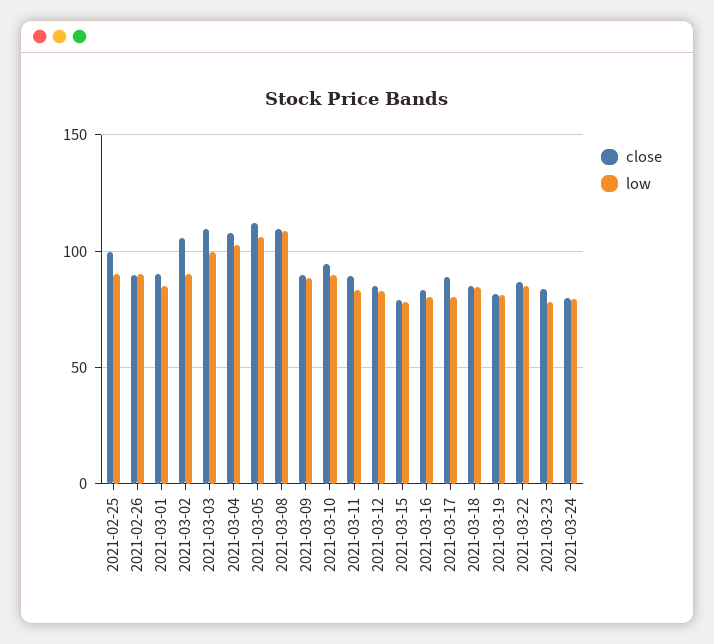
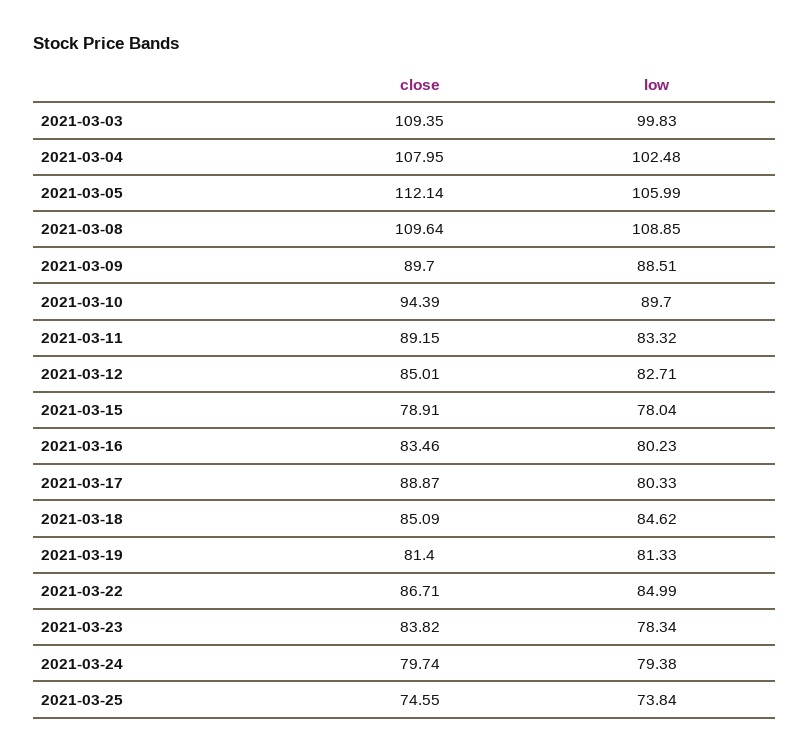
close, 2021-02-25: 100 -> none
low, 2021-02-25: 90 -> none
close, 2021-02-26: 90 -> none
low, 2021-02-26: 90 -> none
close, 2021-03-01: 90 -> none
low, 2021-03-01: 85 -> none
close, 2021-03-02: 105 -> none
low, 2021-03-02: 90 -> none
close, 2021-03-25: none -> 74.55
low, 2021-03-25: none -> 73.84

